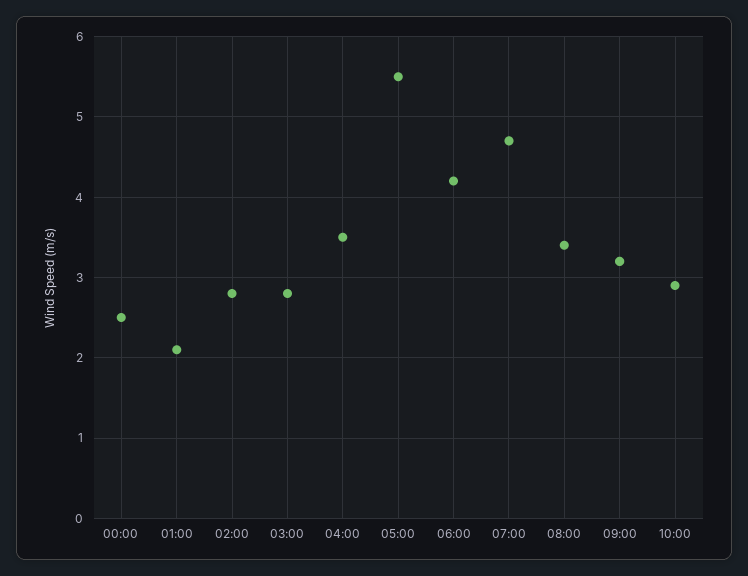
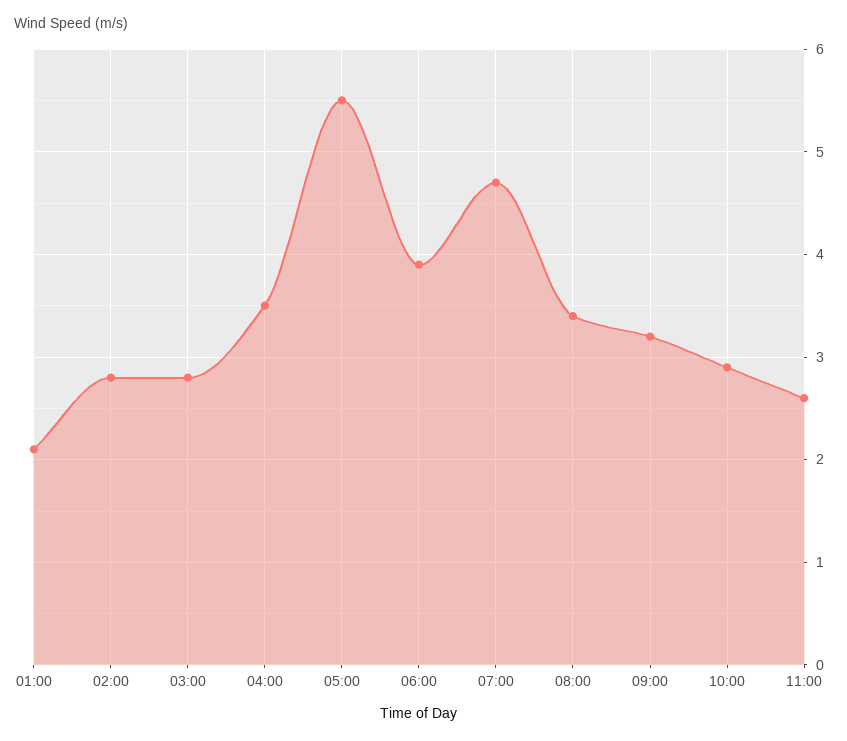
00:00: 2.5 -> none
06:00: 4.2 -> 3.9
11:00: none -> 2.6

